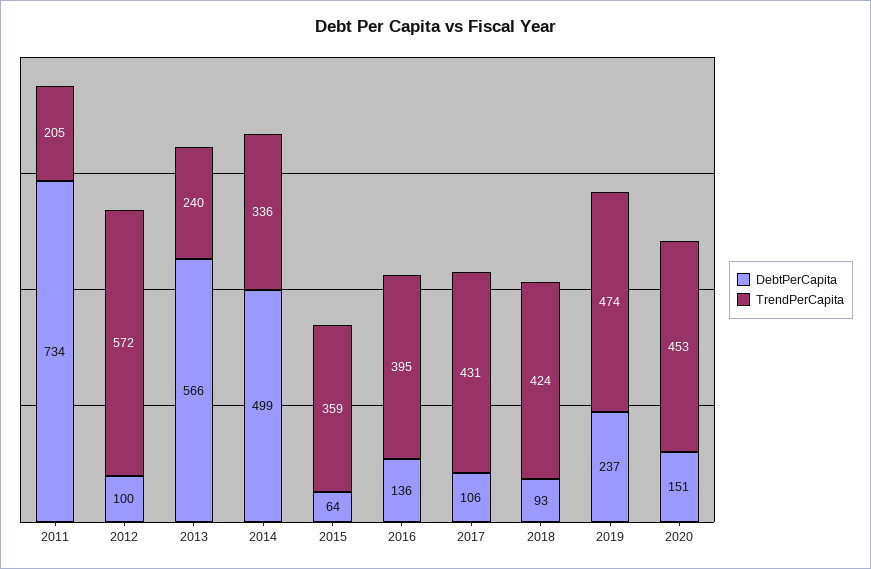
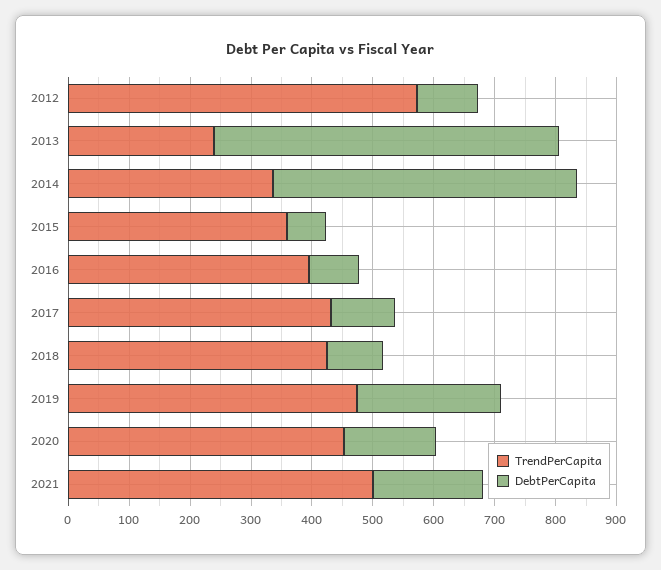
DebtPerCapita, 2011: 734 -> none
TrendPerCapita, 2011: 205 -> none
DebtPerCapita, 2016: 136 -> 80
TrendPerCapita, 2021: none -> 500
DebtPerCapita, 2021: none -> 180

